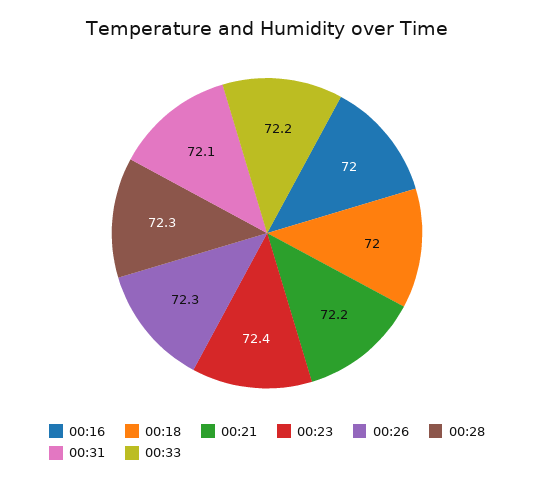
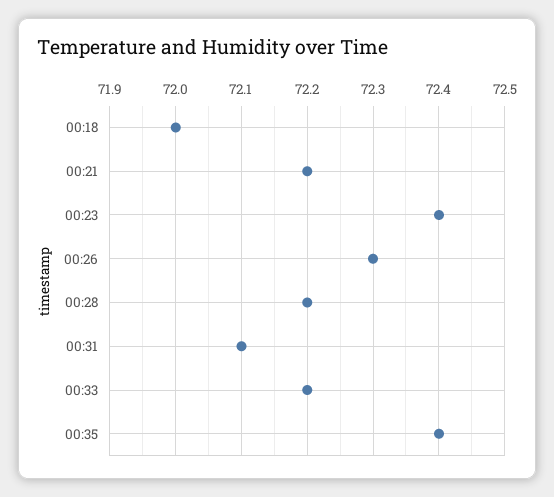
00:16: 72 -> none
00:28: 72.3 -> 72.2
00:35: none -> 72.4

